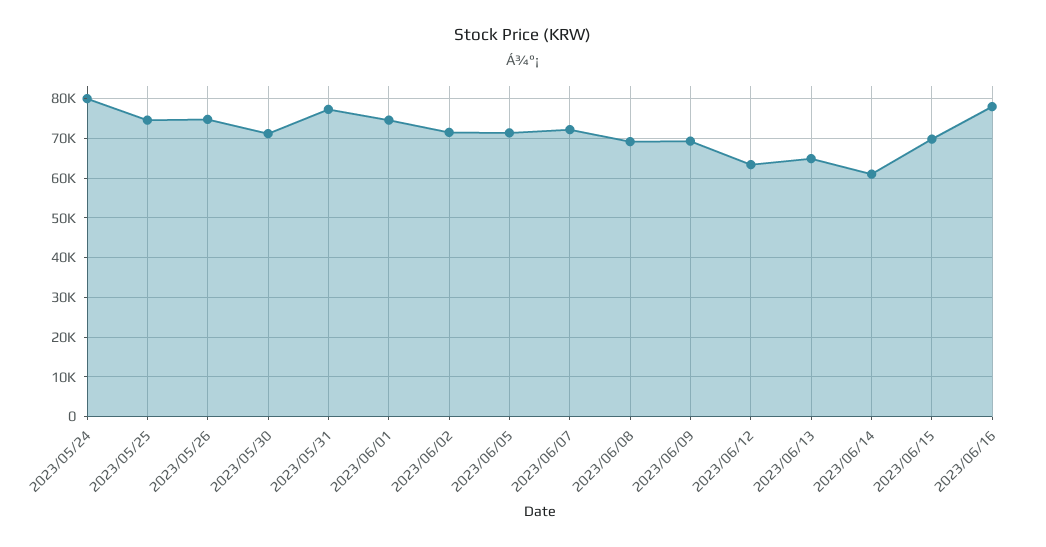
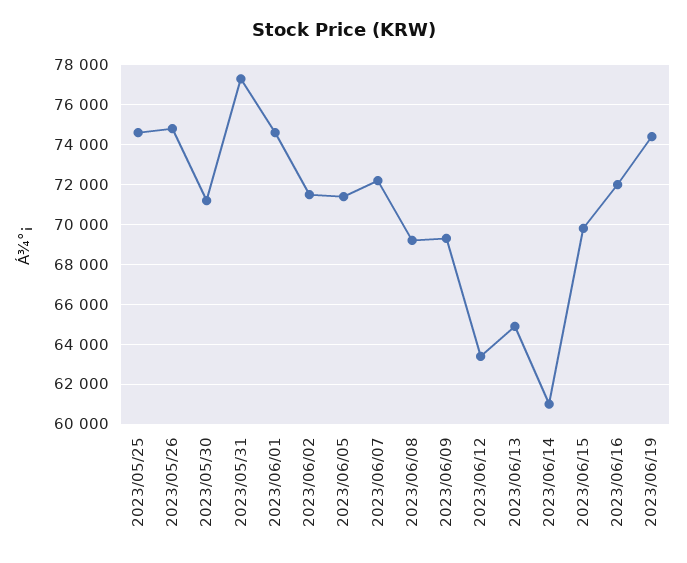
2023/05/24: 80000 -> none
2023/06/16: 78000 -> 72000
2023/06/19: none -> 74500

